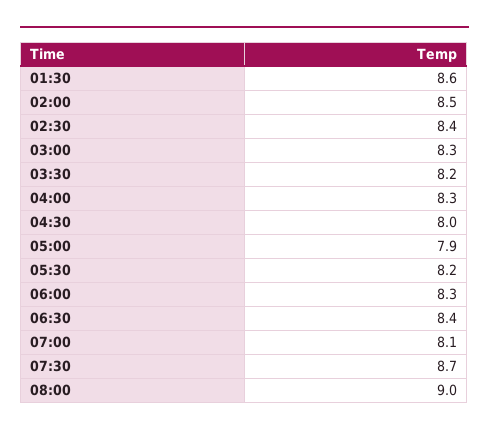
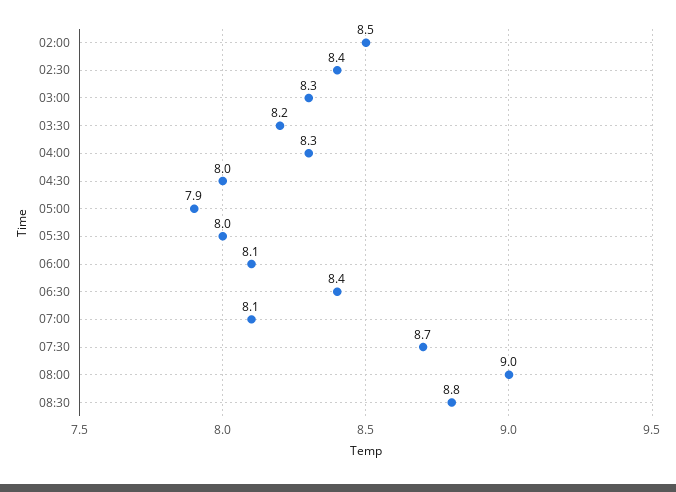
01:30: 8.6 -> none
05:30: 8.2 -> 8
06:00: 8.3 -> 8.1
08:30: none -> 8.8

